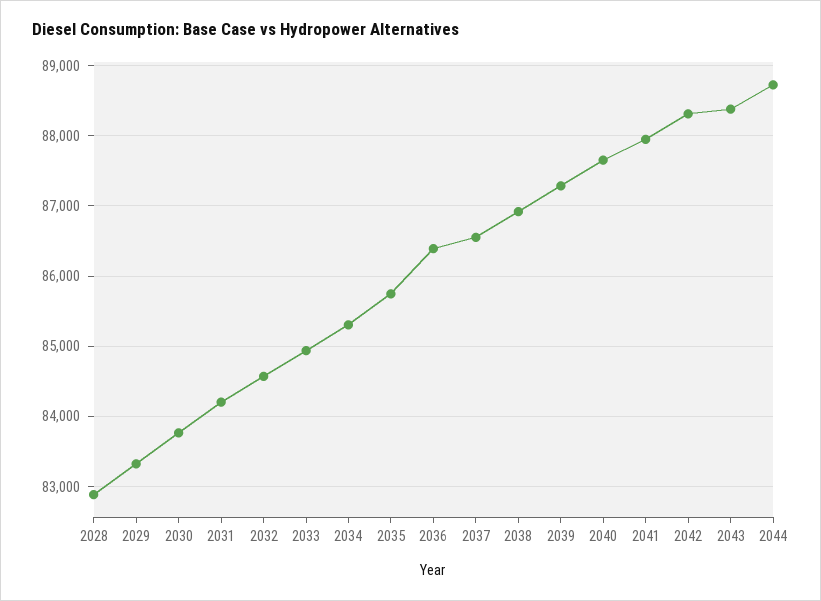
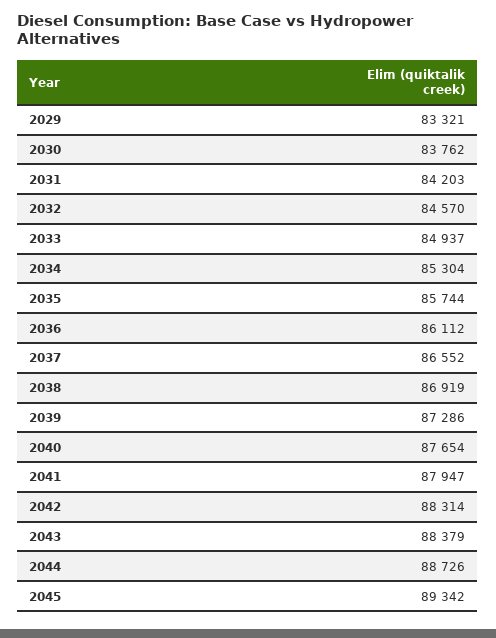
2028: 82900 -> none
2036: 86400 -> 86112
2045: none -> 89342

